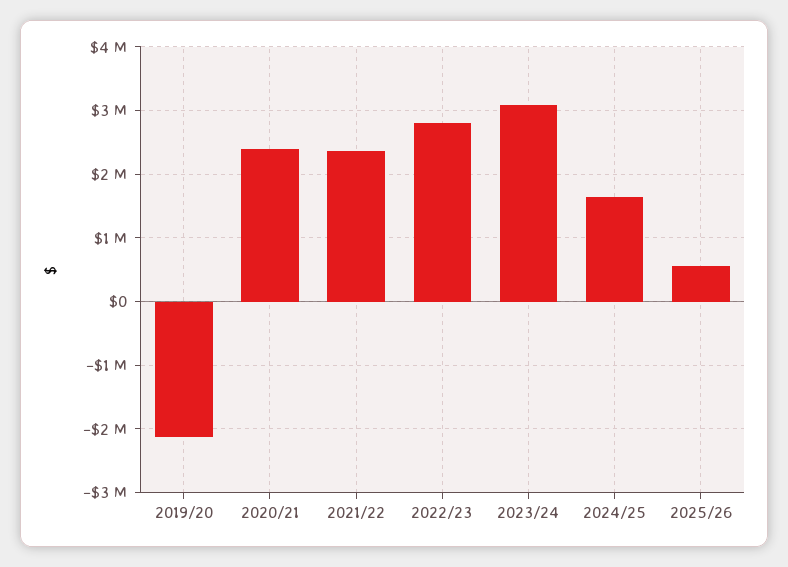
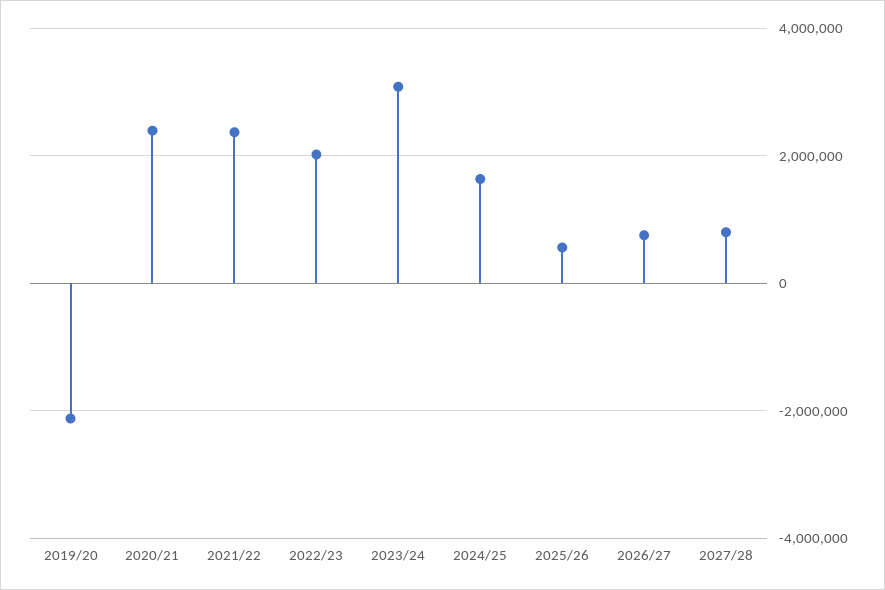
2022/23: 2800000 -> 2000000
2026/27: none -> 800000
2027/28: none -> 800000

